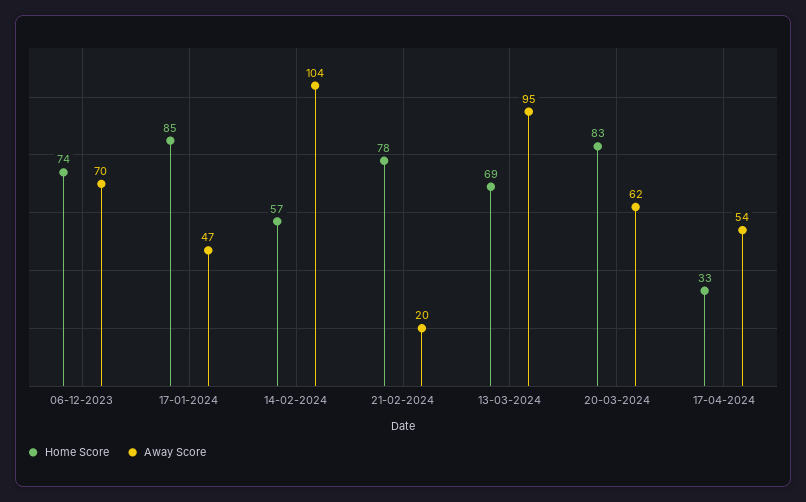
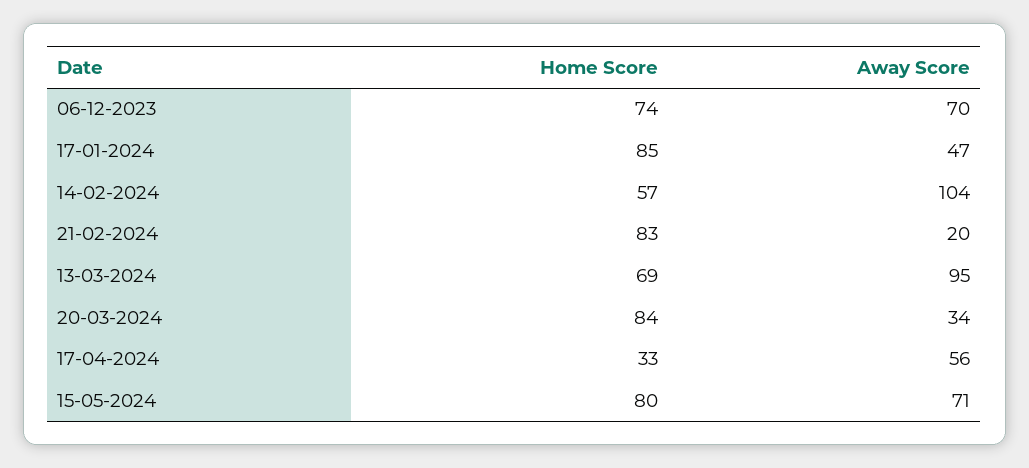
Home Score, 21-02-2024: 78 -> 83
Home Score, 20-03-2024: 83 -> 84
Away Score, 20-03-2024: 62 -> 34
Away Score, 17-04-2024: 54 -> 56
Home Score, 15-05-2024: none -> 80
Away Score, 15-05-2024: none -> 71

